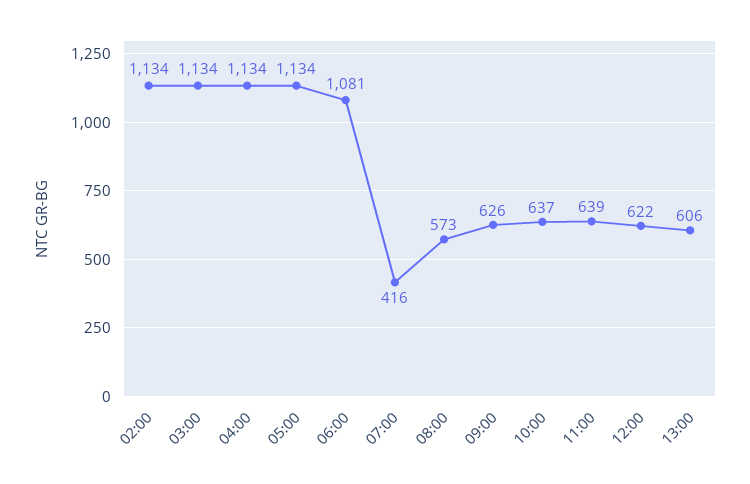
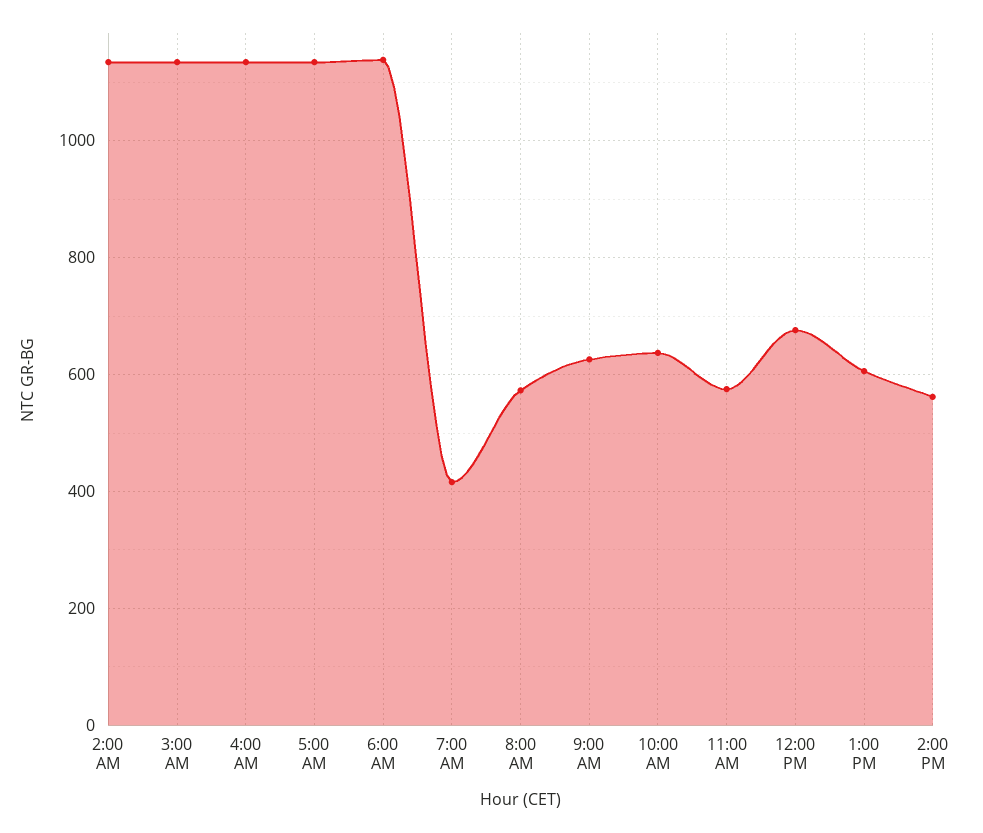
06:00: 1081 -> 1140
11:00: 639 -> 580
12:00: 622 -> 680
2:00 PM: none -> 560

